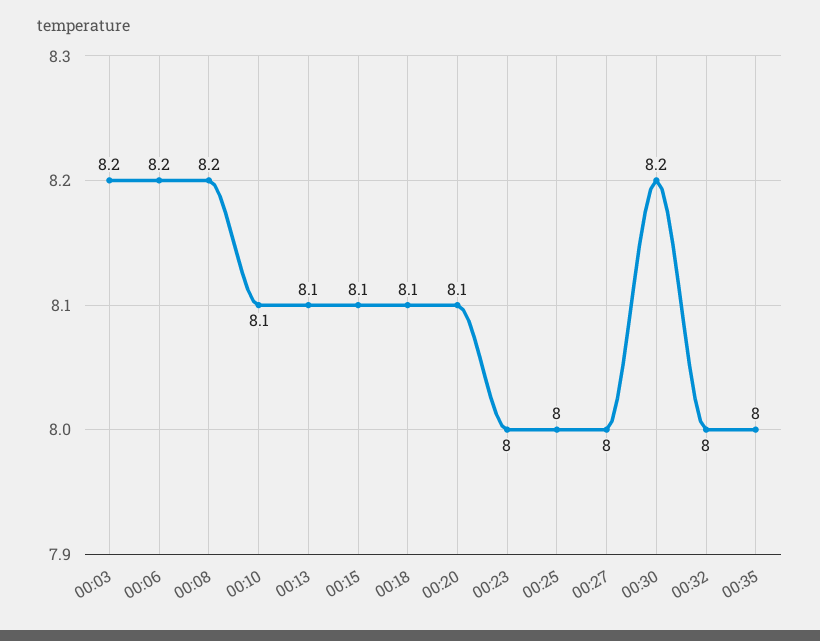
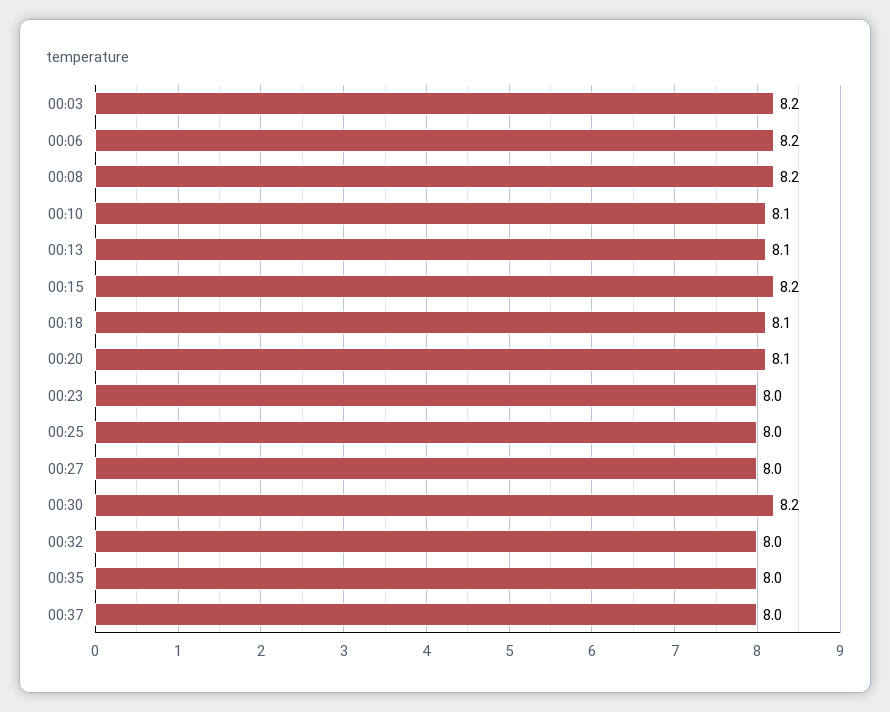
00:15: 8.1 -> 8.2
00:37: none -> 8

